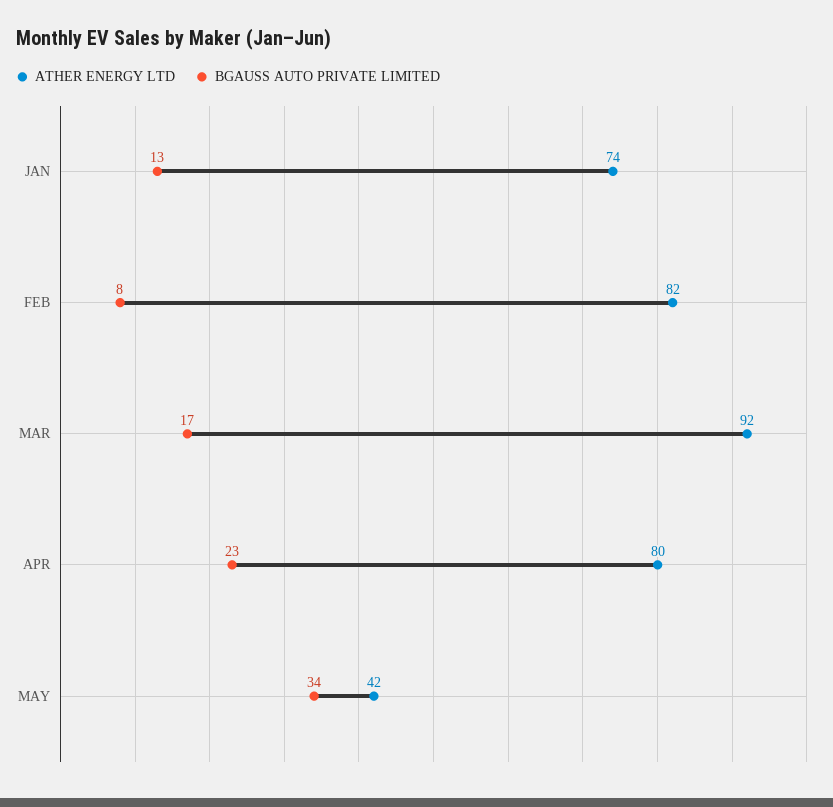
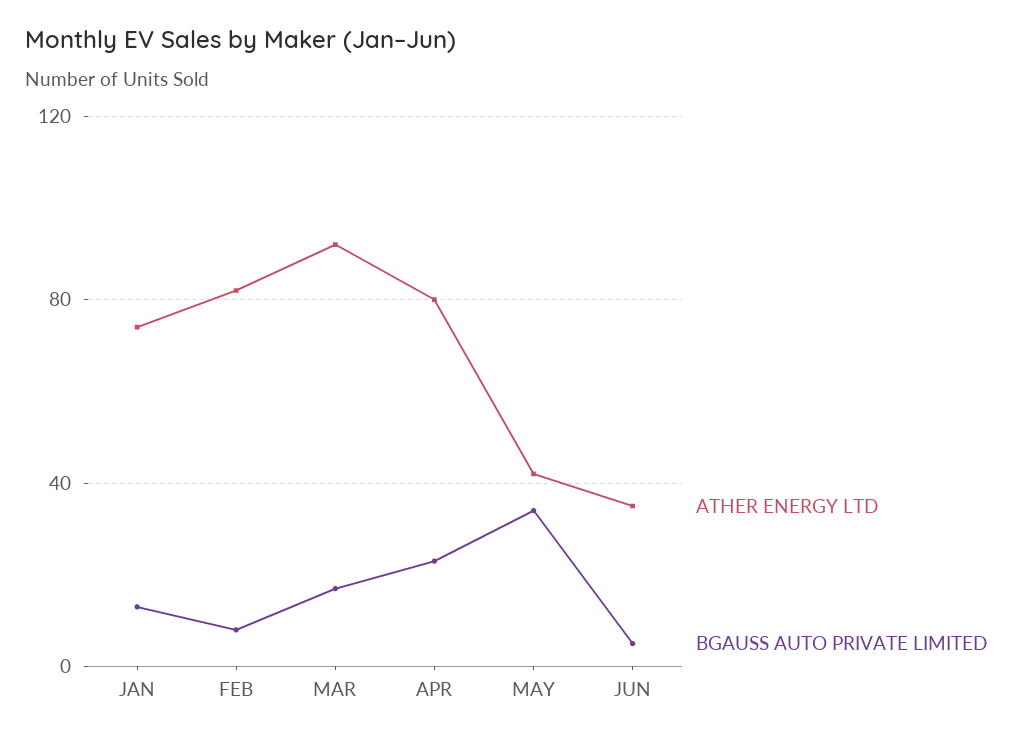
ATHER ENERGY LTD, JUN: none -> 35
BGAUSS AUTO PRIVATE LIMITED, JUN: none -> 5

